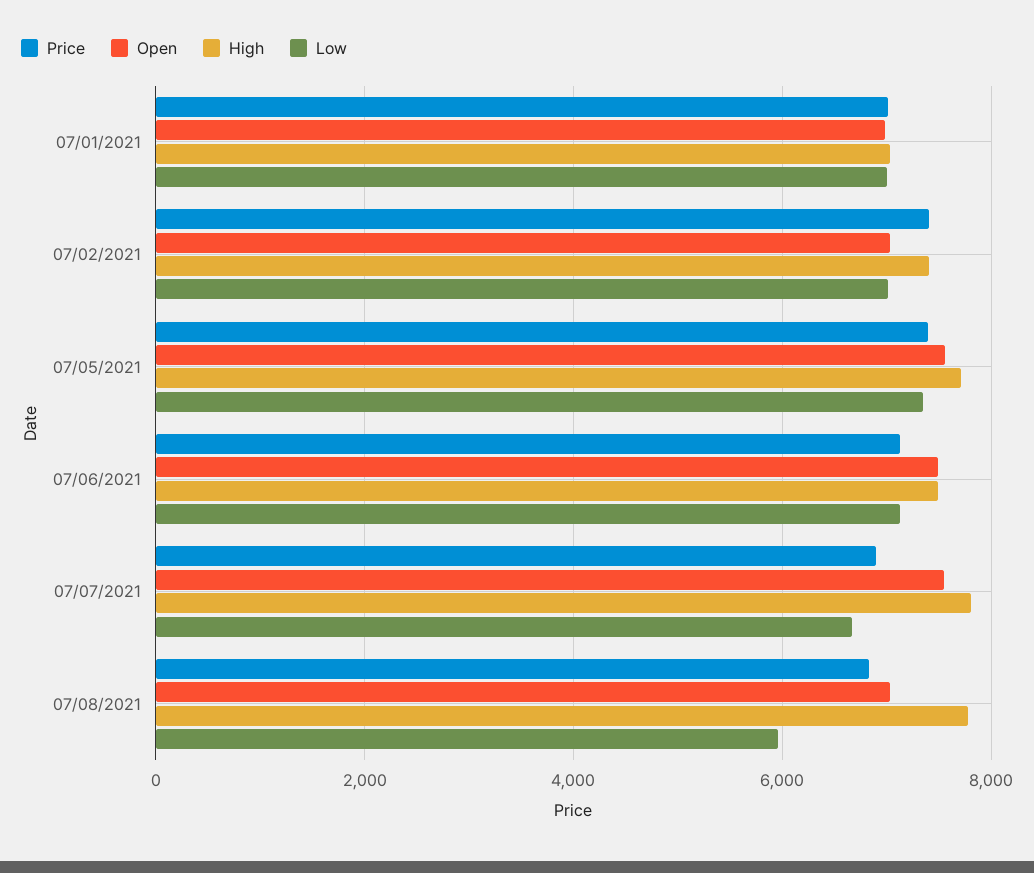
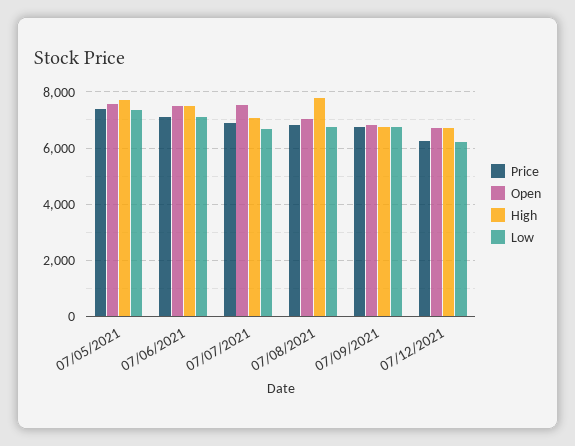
Price, 07/01/2021: 7000 -> none
Open, 07/01/2021: 7000 -> none
High, 07/01/2021: 7000 -> none
Low, 07/01/2021: 7000 -> none
Price, 07/02/2021: 7400 -> none
Open, 07/02/2021: 7000 -> none
High, 07/02/2021: 7400 -> none
Low, 07/02/2021: 7000 -> none
High, 07/07/2021: 7800 -> 7000
Low, 07/08/2021: 6000 -> 6750
Price, 07/09/2021: none -> 6750
Open, 07/09/2021: none -> 6750
High, 07/09/2021: none -> 6750
Low, 07/09/2021: none -> 6750
Price, 07/12/2021: none -> 6250
Open, 07/12/2021: none -> 6750
High, 07/12/2021: none -> 6750
Low, 07/12/2021: none -> 6250

